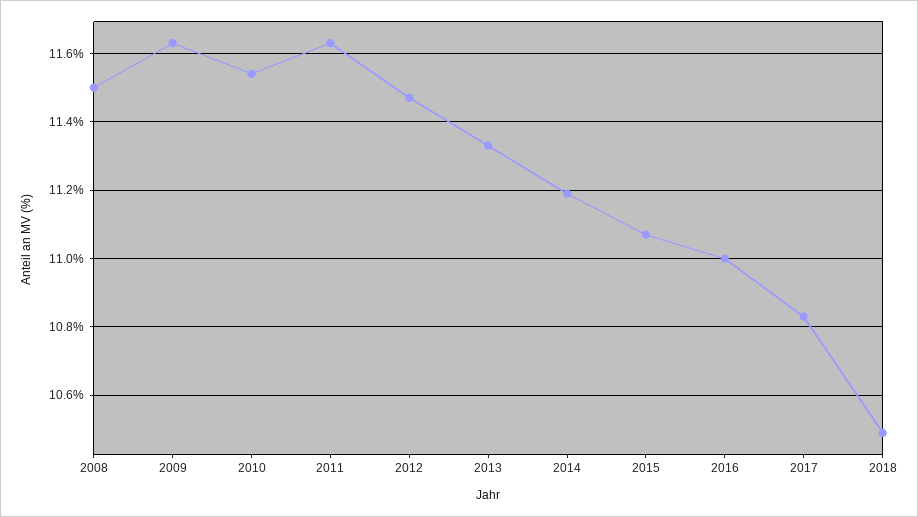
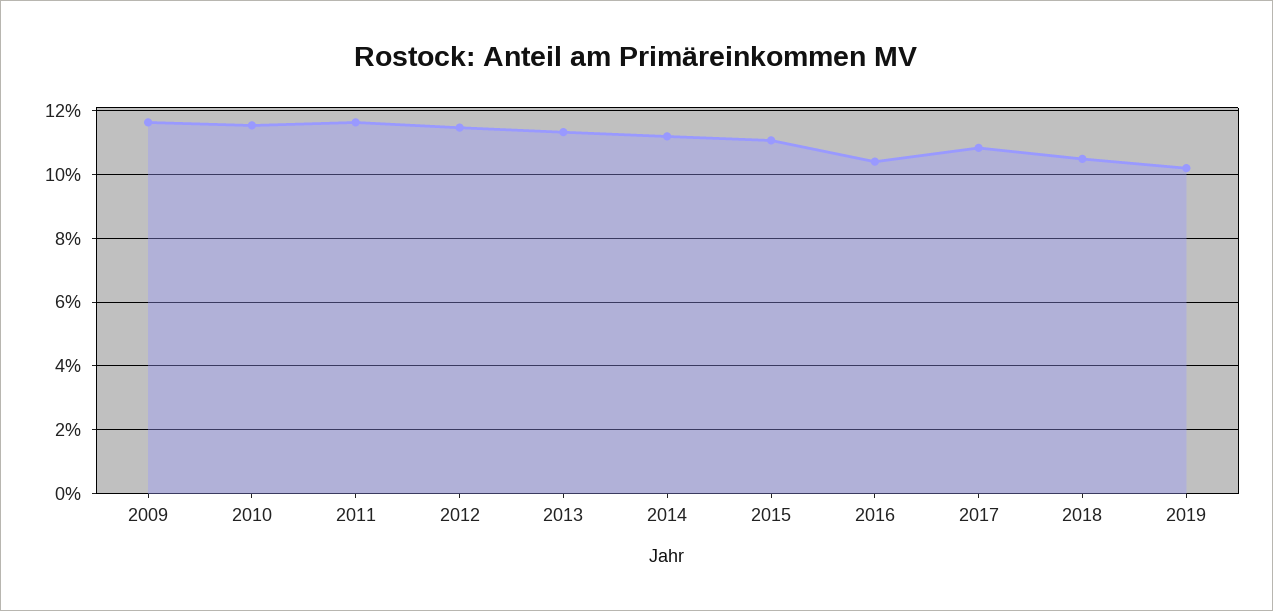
2008: 11.5 -> none
2016: 11 -> 10.4
2019: none -> 10.2

